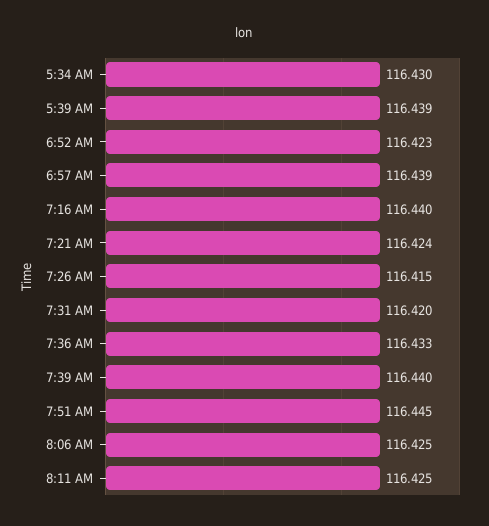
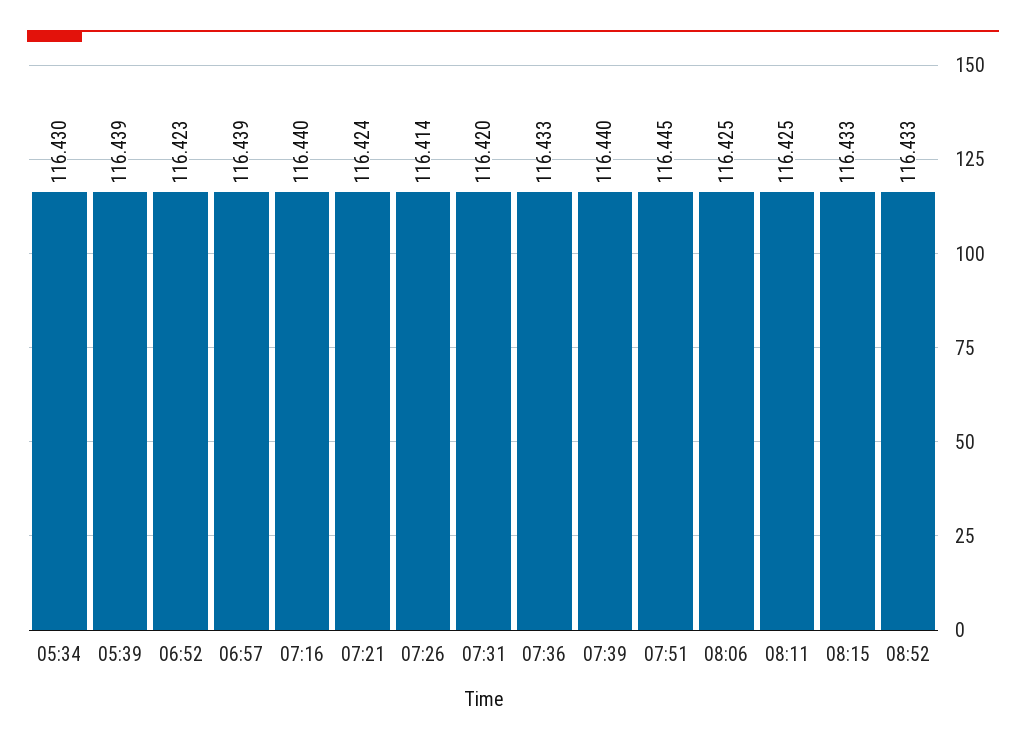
7:26 AM: 116.415 -> 116.414
08:15: none -> 116.433
08:52: none -> 116.433

